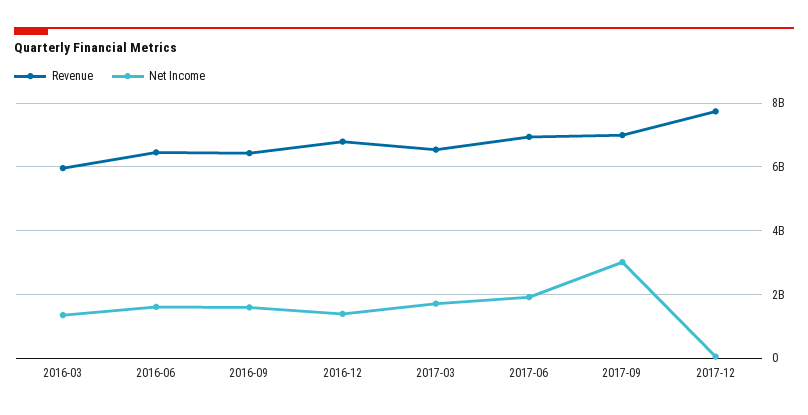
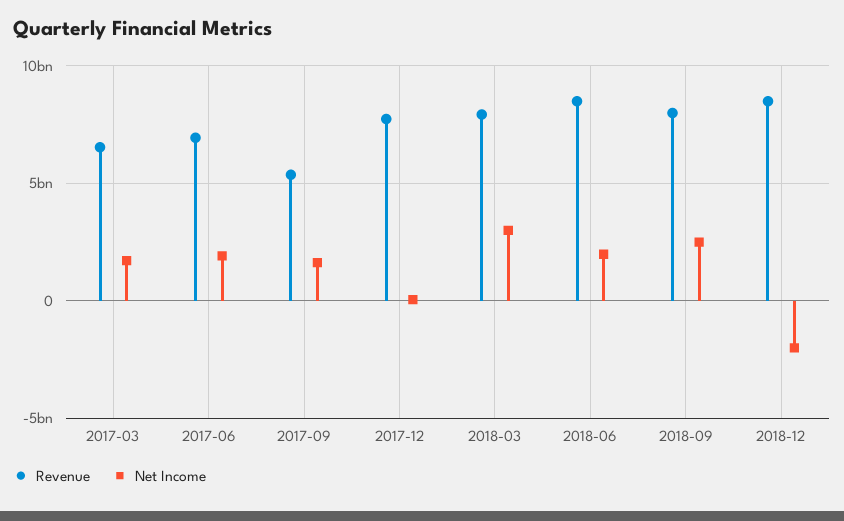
Revenue, 2016-03: 6000000000 -> none
Net Income, 2016-03: 1400000000 -> none
Revenue, 2016-06: 6400000000 -> none
Net Income, 2016-06: 1600000000 -> none
Revenue, 2016-09: 6400000000 -> none
Net Income, 2016-09: 1600000000 -> none
Revenue, 2016-12: 6800000000 -> none
Net Income, 2016-12: 1400000000 -> none
Revenue, 2017-09: 7000000000 -> 5500000000
Net Income, 2017-09: 3000000000 -> 1500000000
Revenue, 2018-03: none -> 8000000000
Net Income, 2018-03: none -> 3000000000
Revenue, 2018-06: none -> 8500000000
Net Income, 2018-06: none -> 2000000000
Revenue, 2018-09: none -> 8000000000
Net Income, 2018-09: none -> 2500000000
Revenue, 2018-12: none -> 8500000000
Net Income, 2018-12: none -> -2000000000

